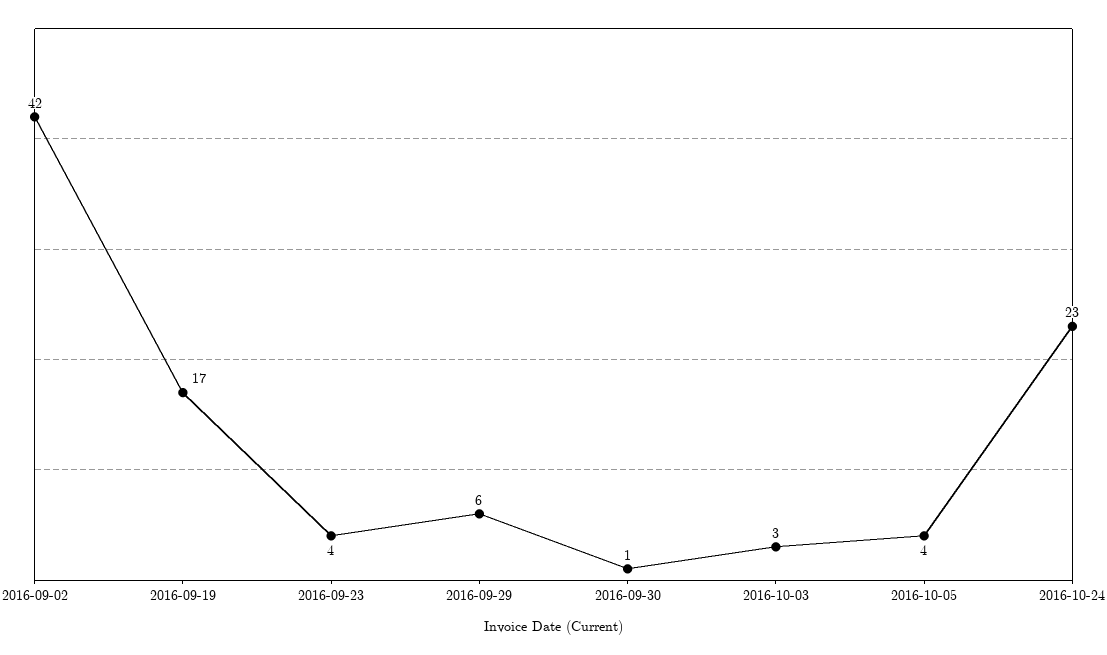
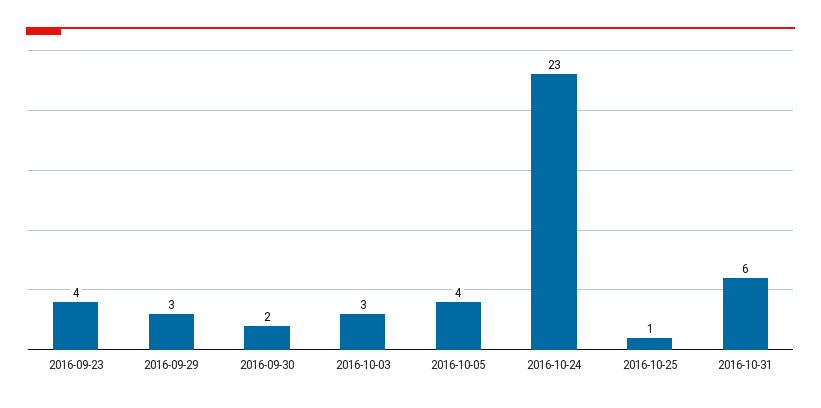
2016-09-02: 42 -> none
2016-09-19: 17 -> none
2016-09-29: 6 -> 3
2016-09-30: 1 -> 2
2016-10-25: none -> 1
2016-10-31: none -> 6

